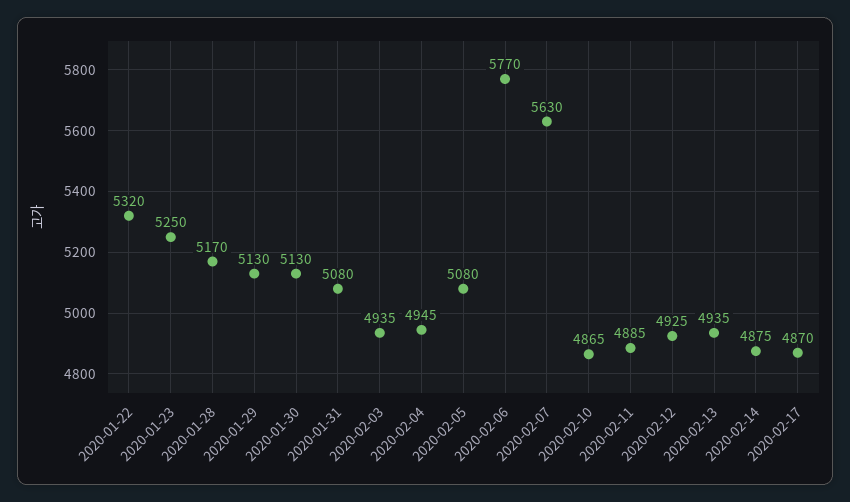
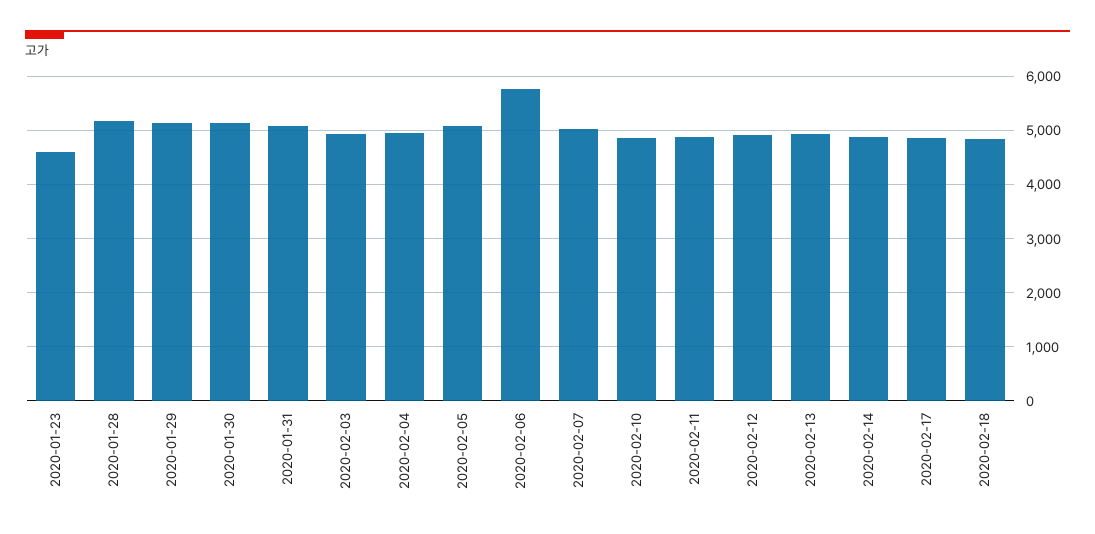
2020-01-22: 5320 -> none
2020-01-23: 5250 -> 4600
2020-02-07: 5630 -> 5000
2020-02-18: none -> 4800

